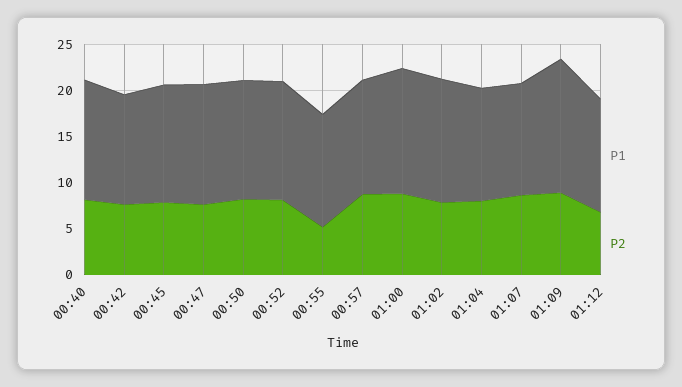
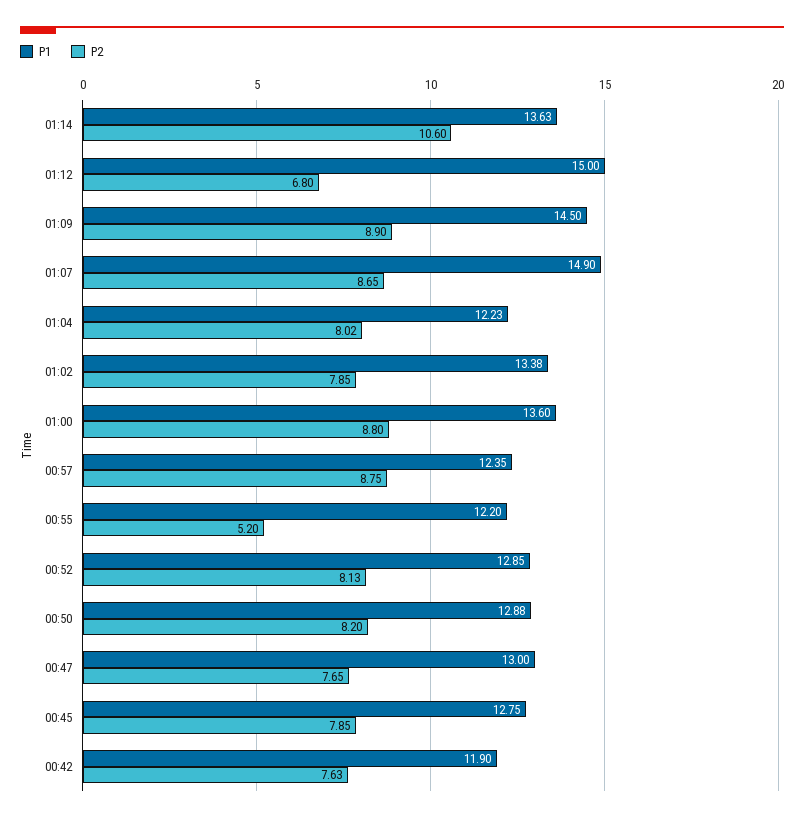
P1, 00:40: 13 -> none
P2, 00:40: 8 -> none
P1, 01:07: 12 -> 14.9
P1, 01:12: 12 -> 15
P1, 01:14: none -> 13.63
P2, 01:14: none -> 10.6

